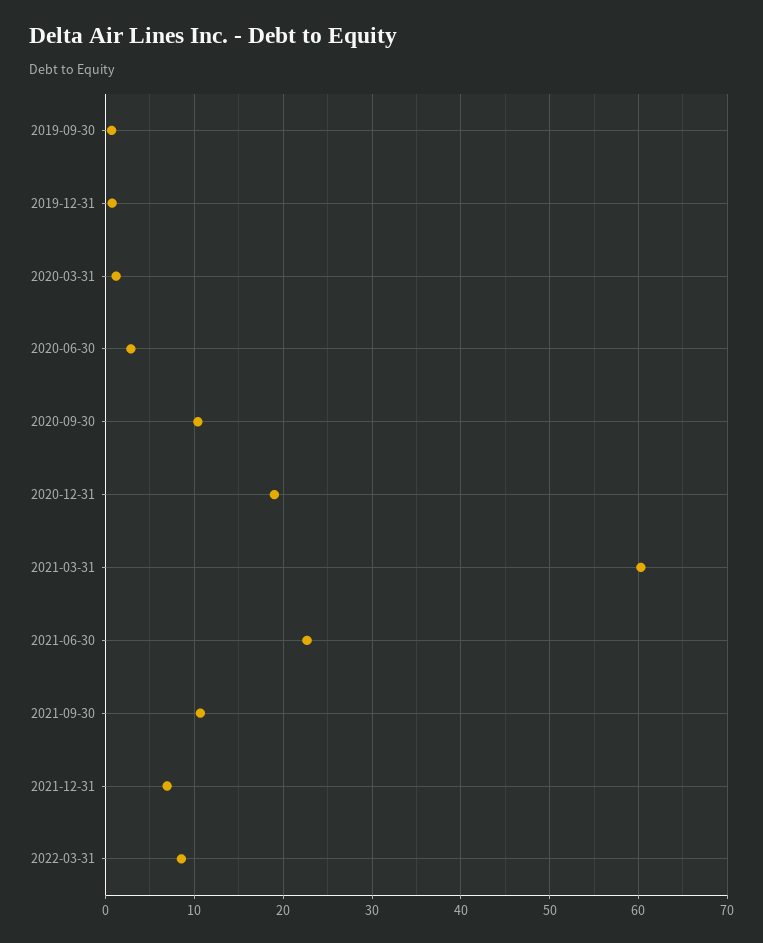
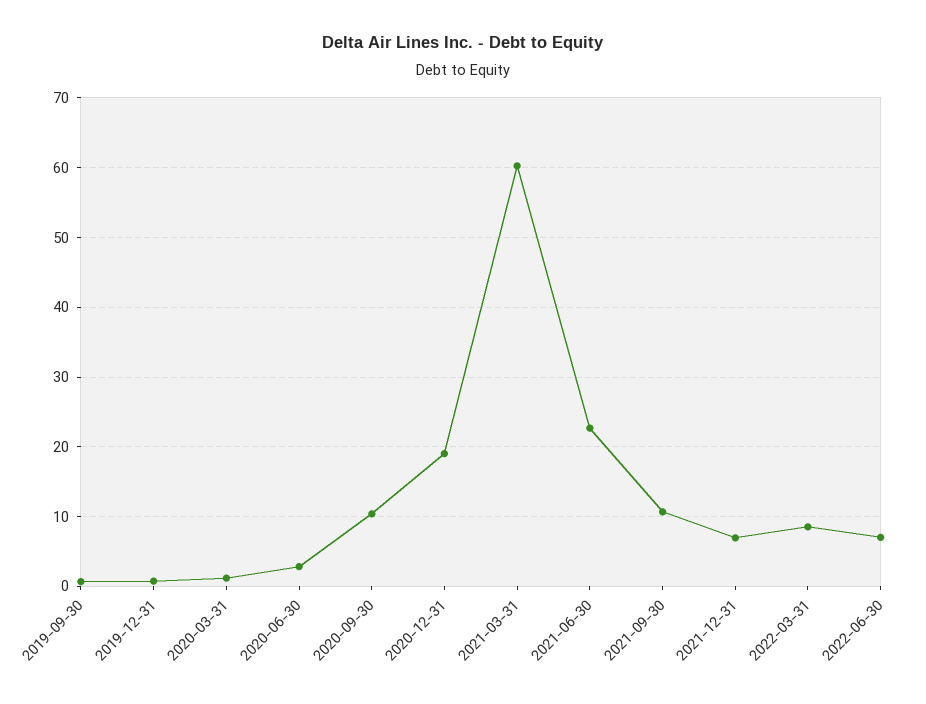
2022-06-30: none -> 7

